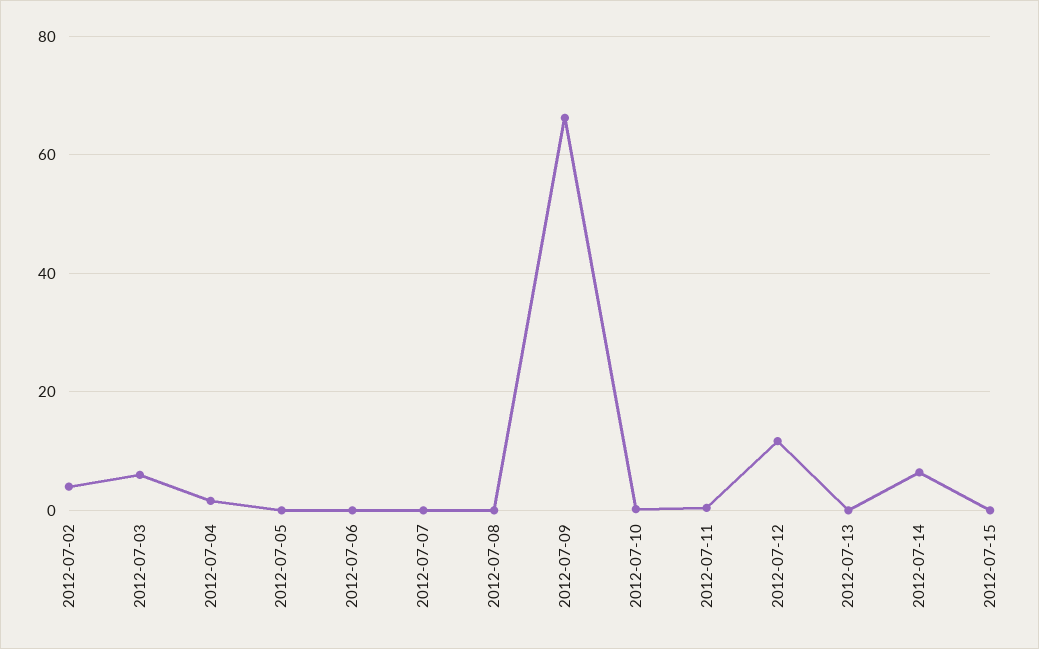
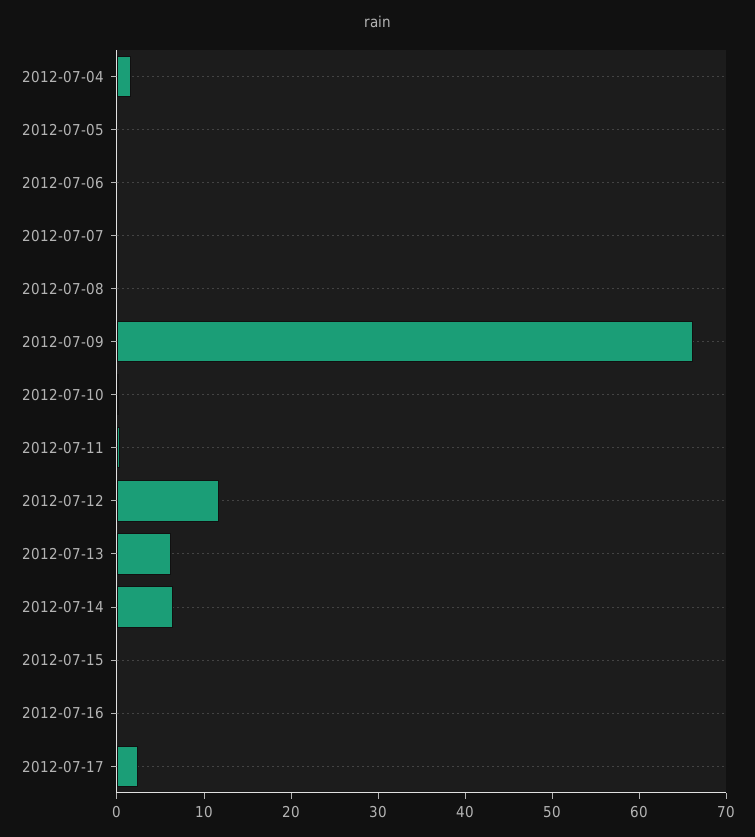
2012-07-02: 4 -> none
2012-07-03: 6 -> none
2012-07-13: 0 -> 6
2012-07-16: none -> 0
2012-07-17: none -> 2

